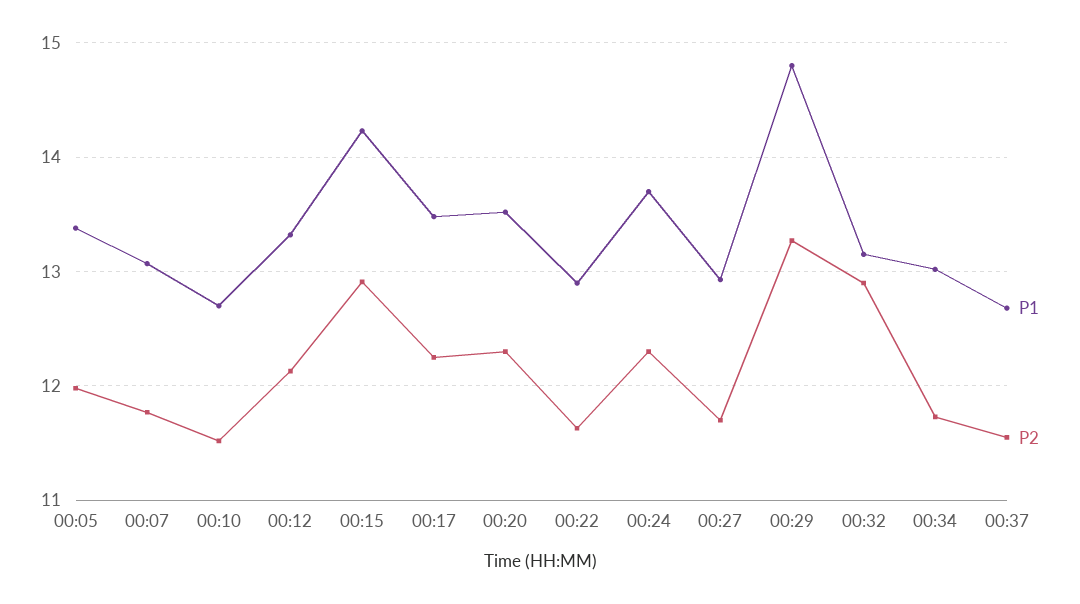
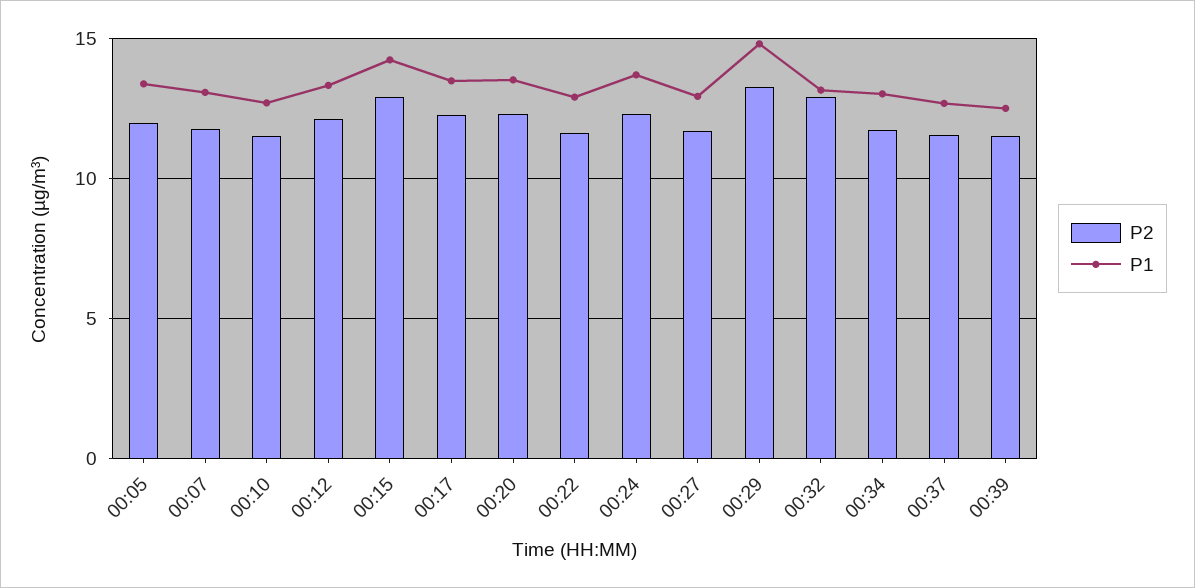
P2, 00:39: none -> 11.5
P1, 00:39: none -> 12.5

